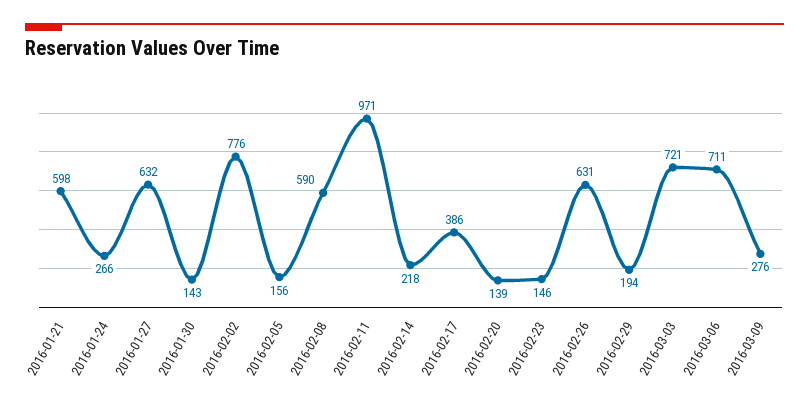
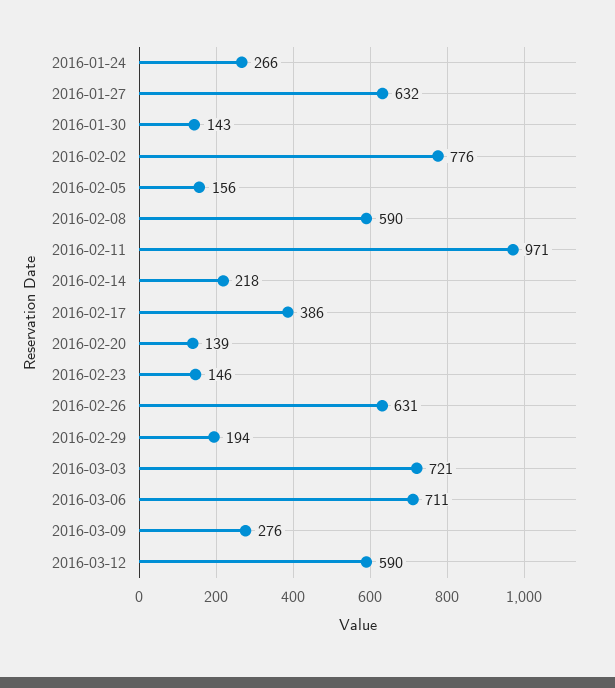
2016-01-21: 598 -> none
2016-03-12: none -> 590

